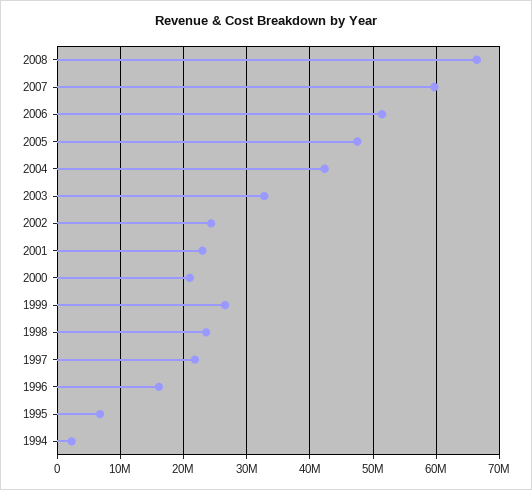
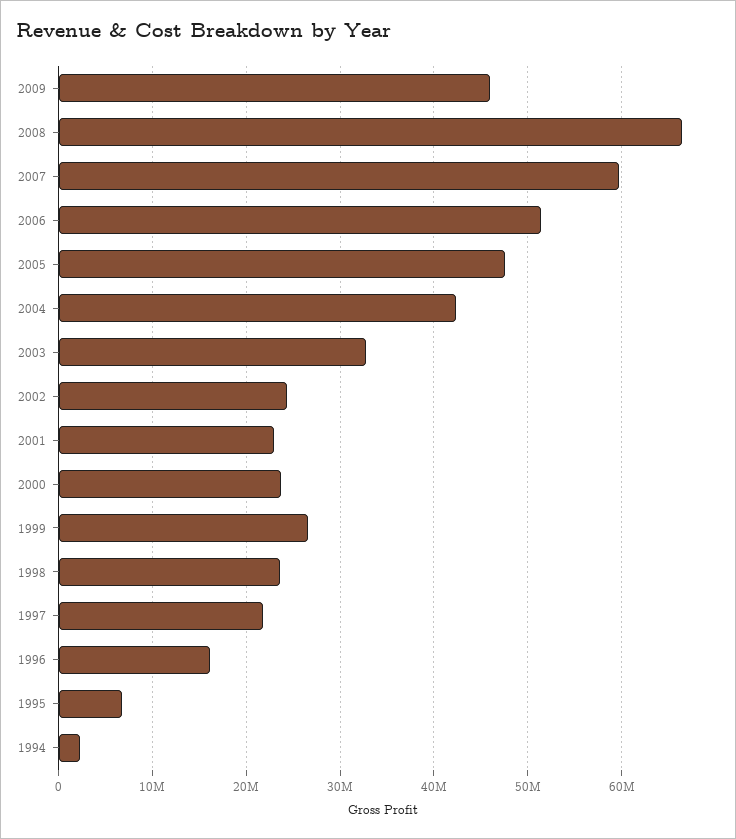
2000: 21000000 -> 24000000
2009: none -> 46000000

